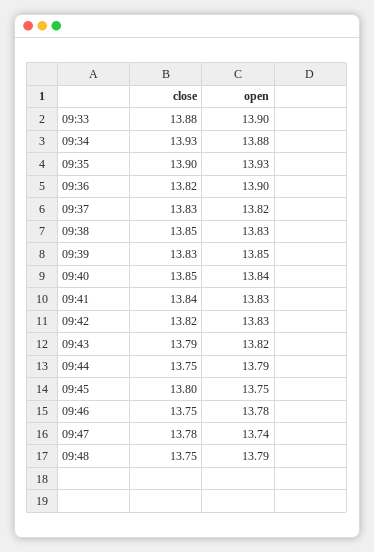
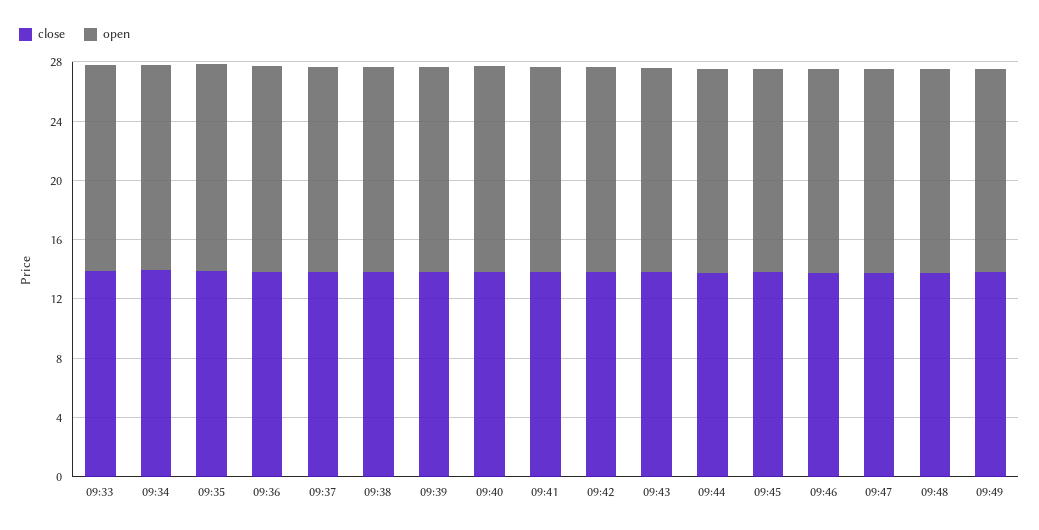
close, 09:49: none -> 14
open, 09:49: none -> 14

